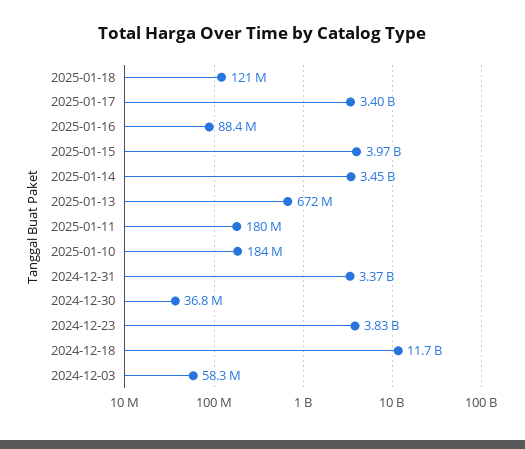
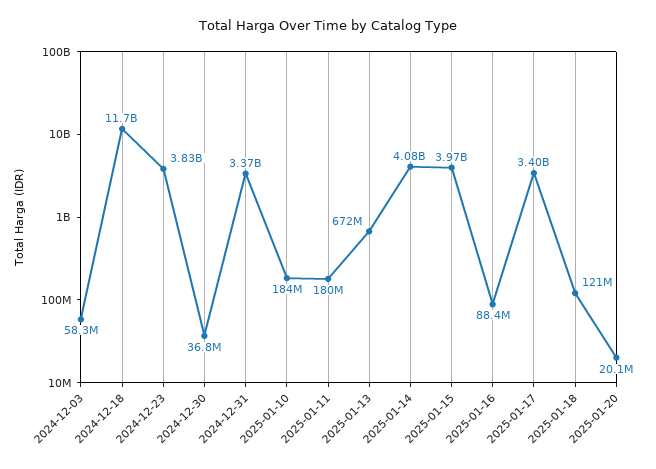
2025-01-14: 3450000000 -> 4080000000
2025-01-20: none -> 20100000

